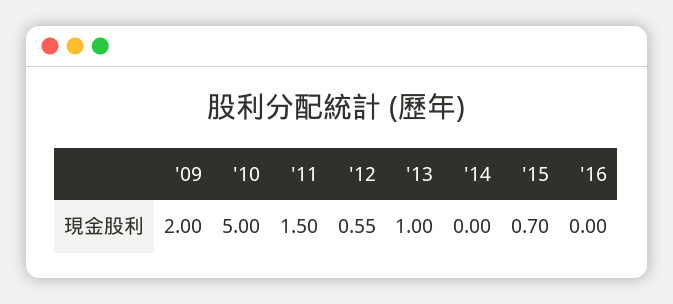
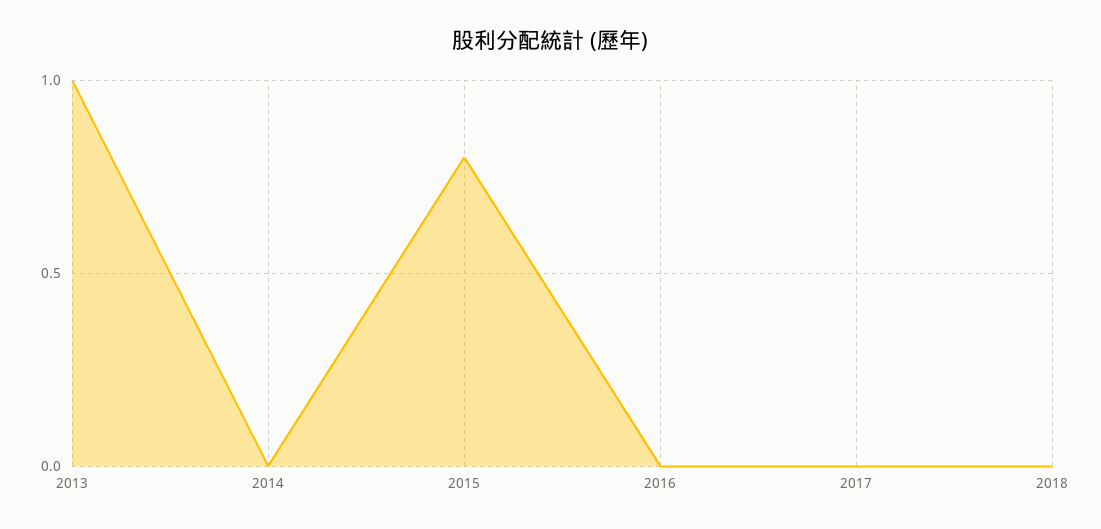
'09: 2 -> none
'10: 5 -> none
'11: 1.5 -> none
'12: 0.55 -> none
'15: 0.7 -> 0.8
2017: none -> 0
2018: none -> 0

